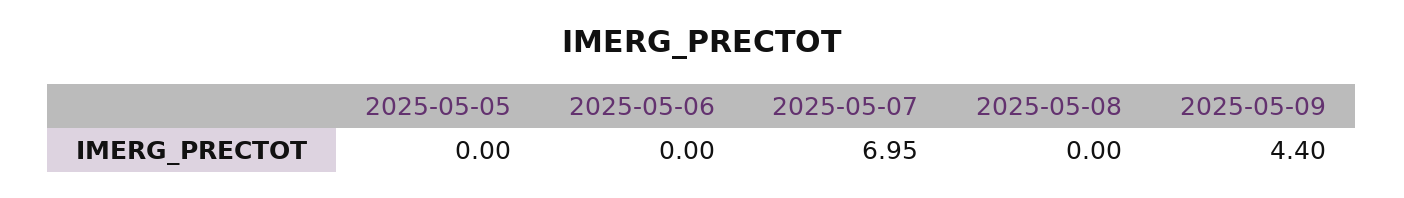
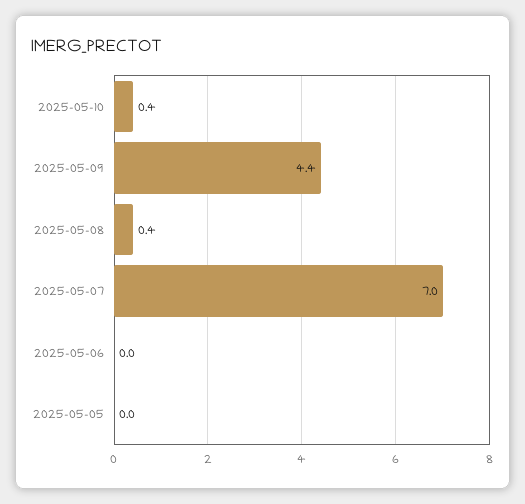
2025-05-08: 0 -> 0.4
2025-05-10: none -> 0.4

